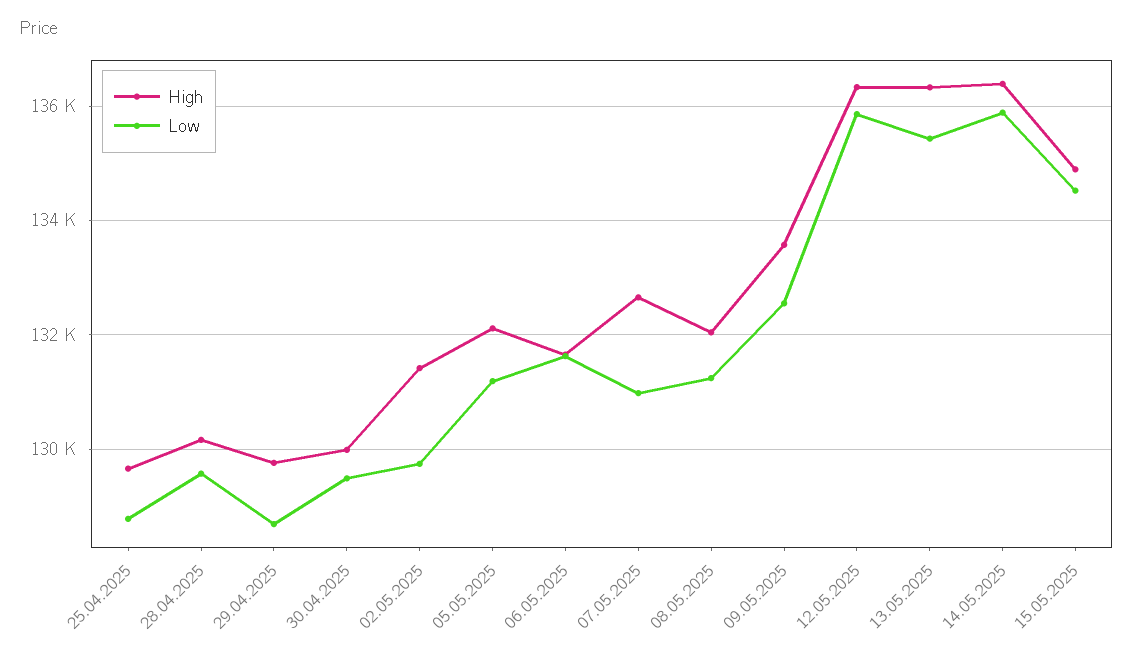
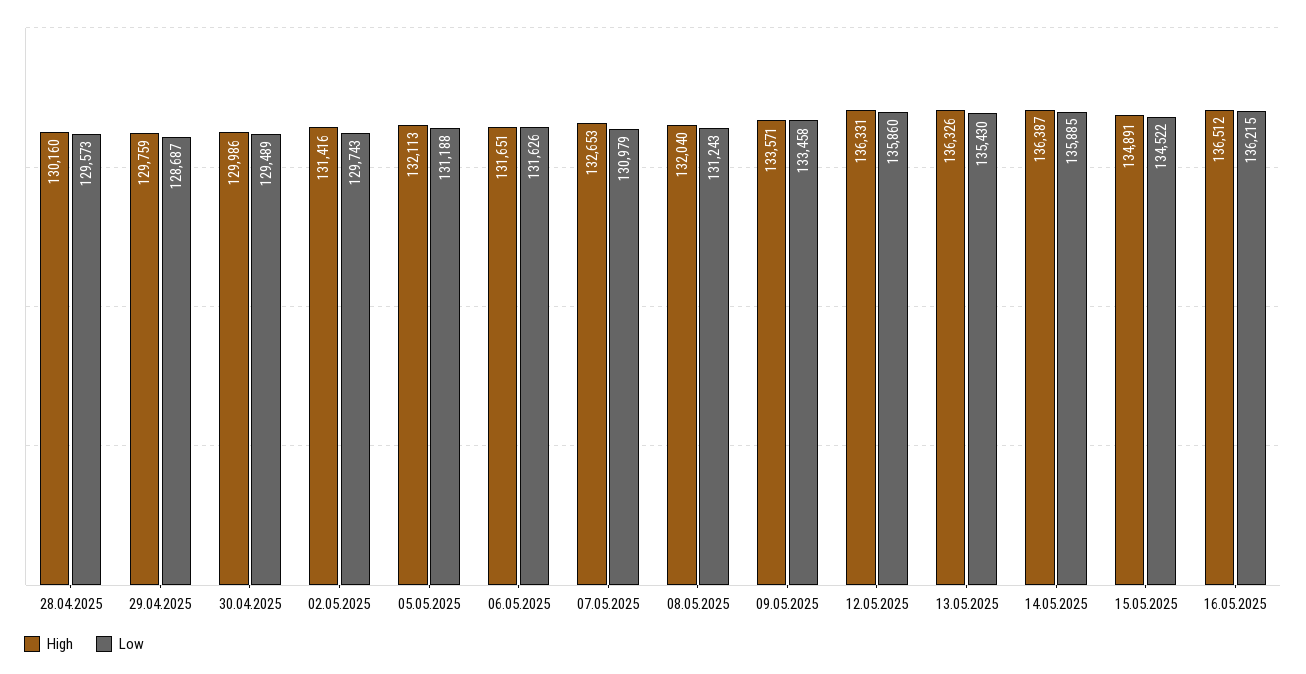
High, 25.04.2025: 129600 -> none
Low, 25.04.2025: 128800 -> none
Low, 09.05.2025: 132600 -> 133458
High, 16.05.2025: none -> 136512
Low, 16.05.2025: none -> 136215

